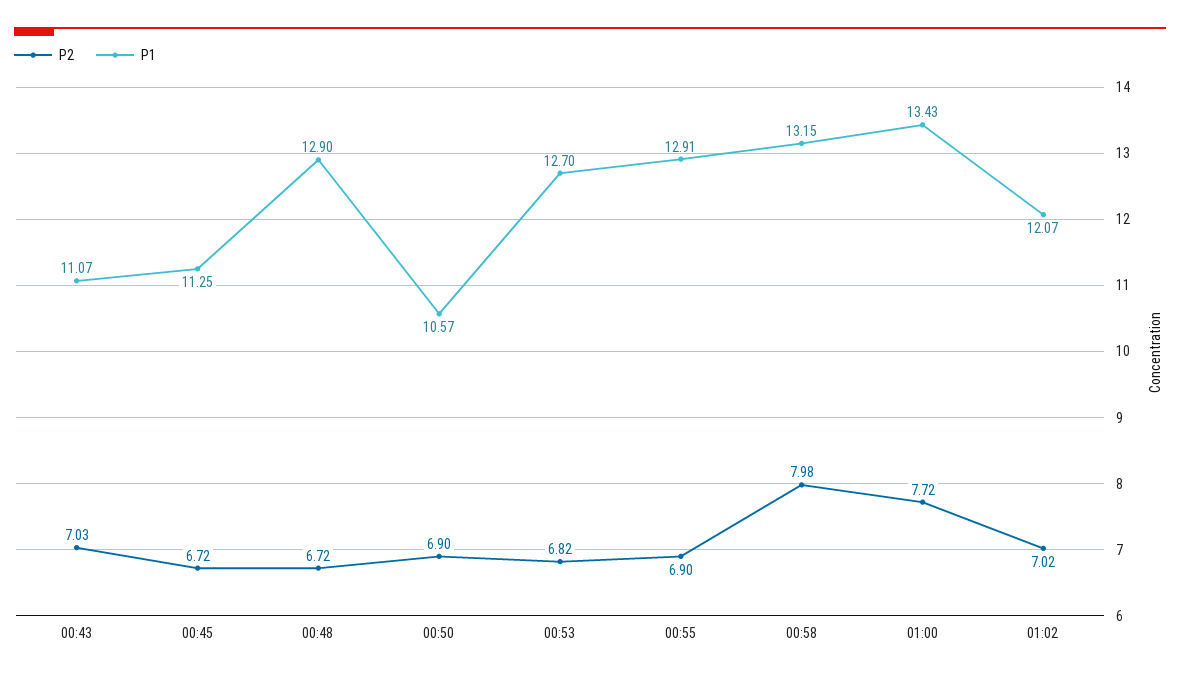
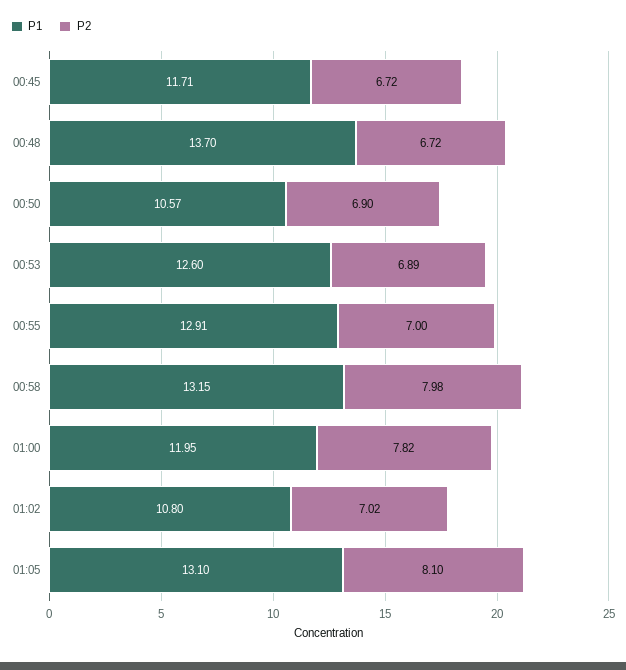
P2, 00:43: 7.03 -> none
P1, 00:43: 11.07 -> none
P1, 00:45: 11.25 -> 11.71
P1, 00:48: 12.9 -> 13.7
P2, 00:53: 6.82 -> 6.89
P1, 00:53: 12.7 -> 12.6
P2, 00:55: 6.9 -> 7
P2, 01:00: 7.72 -> 7.82
P1, 01:00: 13.43 -> 11.95
P1, 01:02: 12.07 -> 10.8
P1, 01:05: none -> 13.1
P2, 01:05: none -> 8.1

